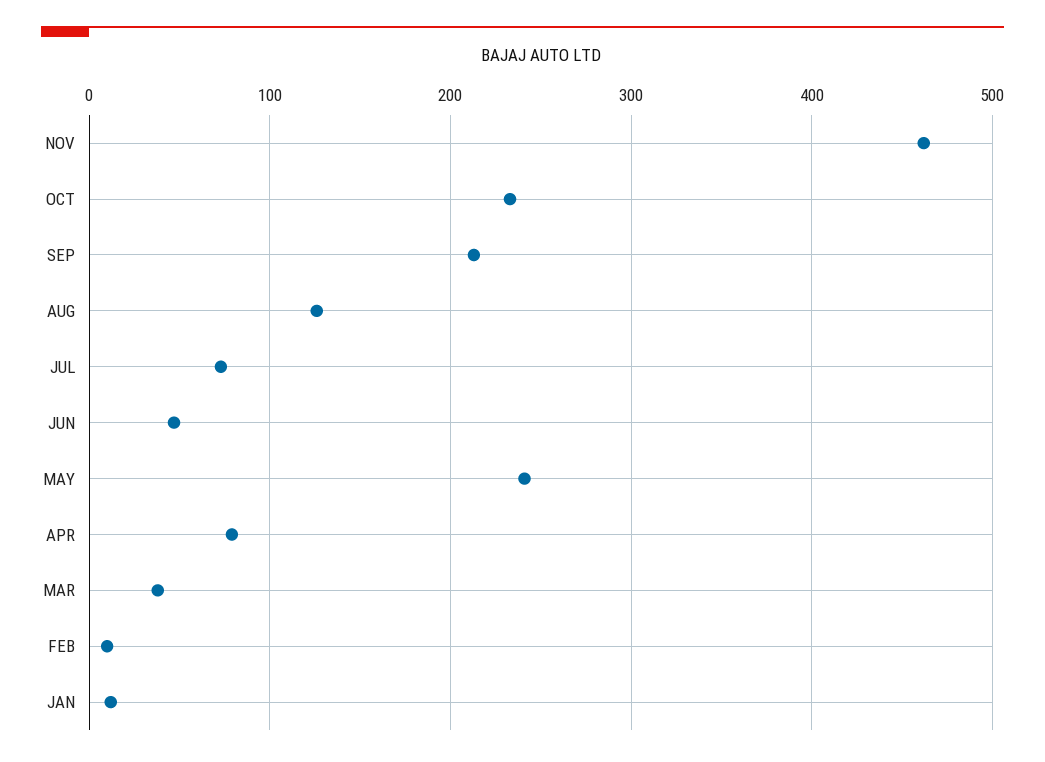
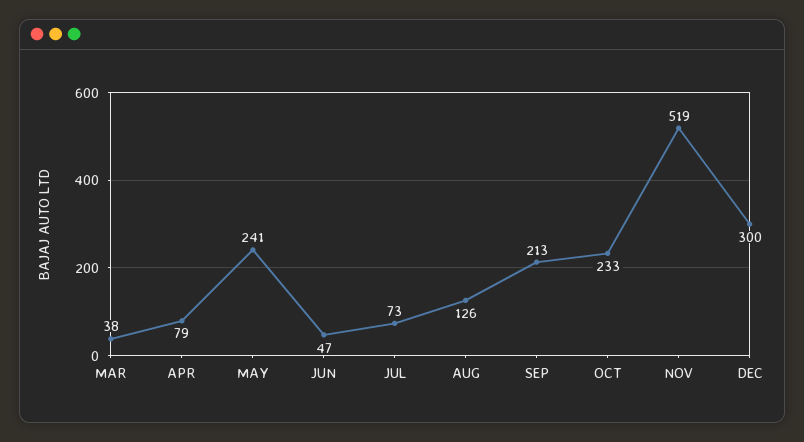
NOV: 460 -> 519
FEB: 10 -> none
JAN: 10 -> none
DEC: none -> 300

